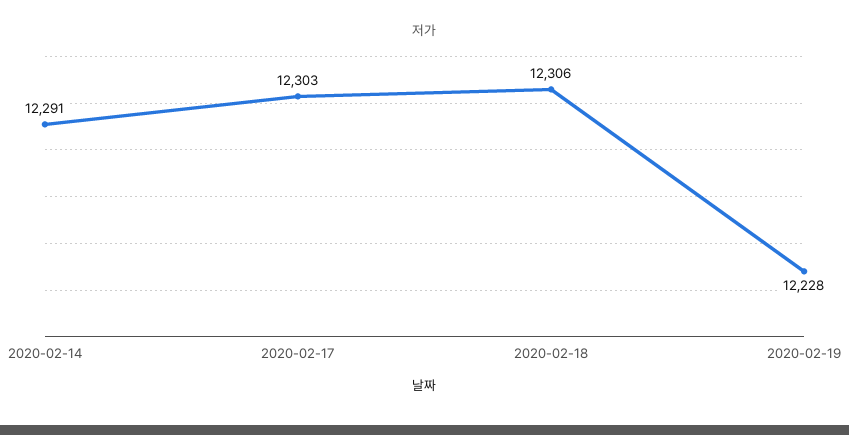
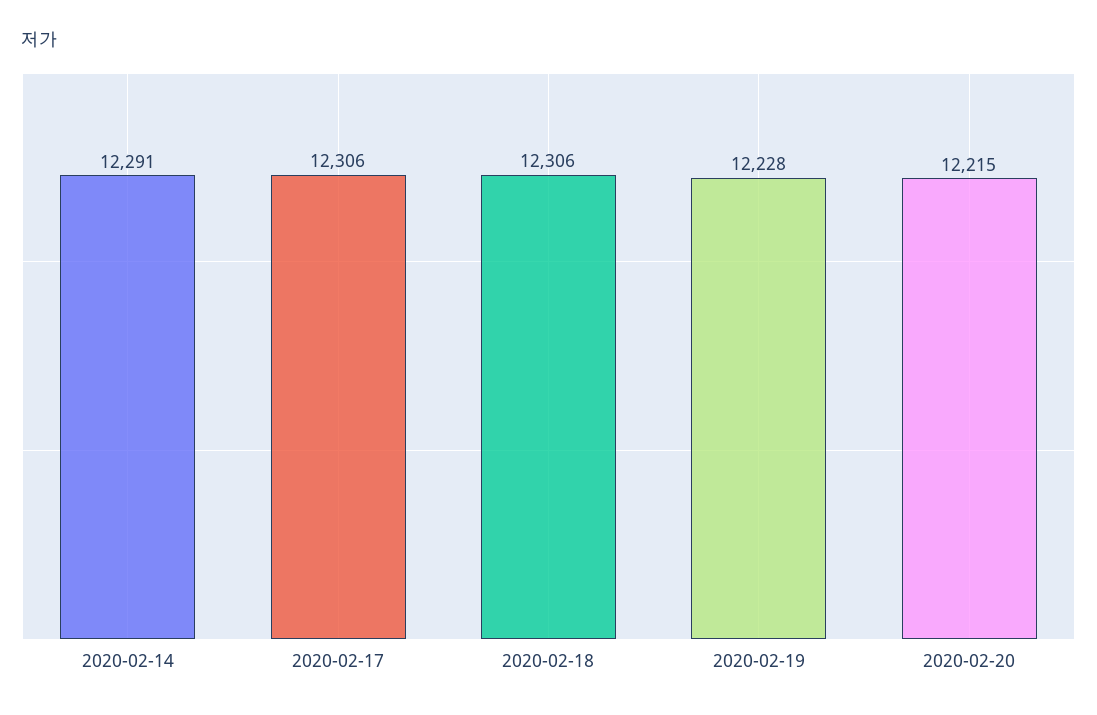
2020-02-17: 12303 -> 12306
2020-02-20: none -> 12215

